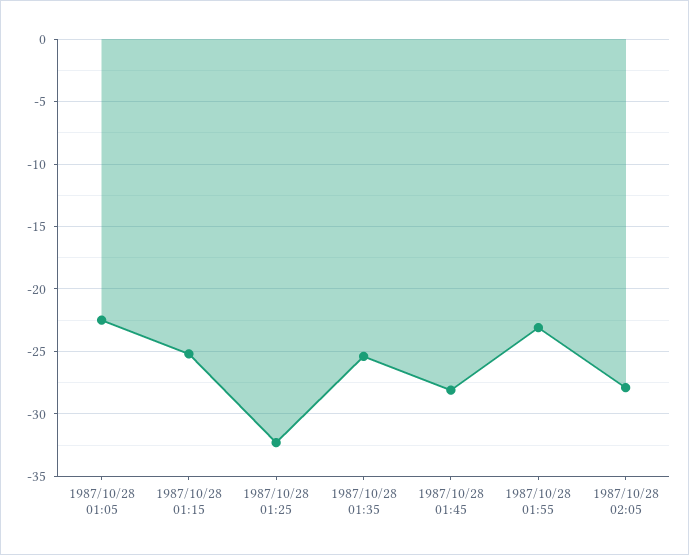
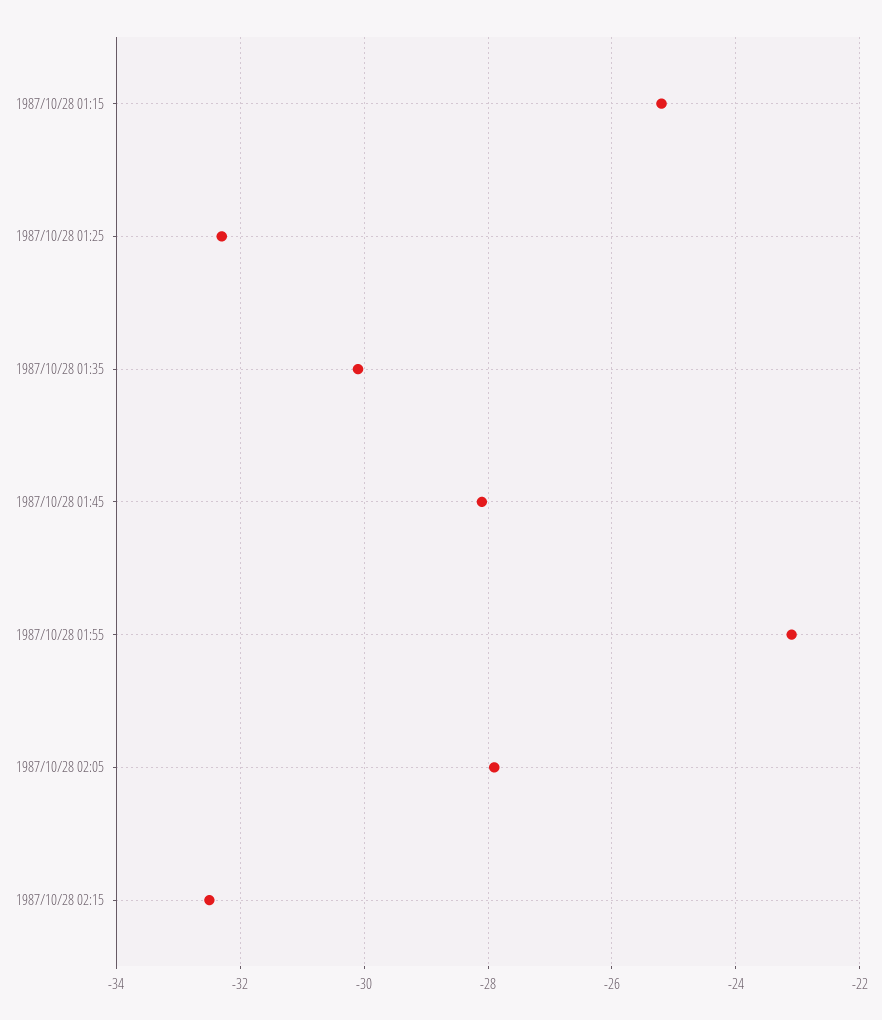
1987/10/28 01:05: -22.5 -> none
1987/10/28 01:35: -25.5 -> -30
1987/10/28 02:15: none -> -32.5

